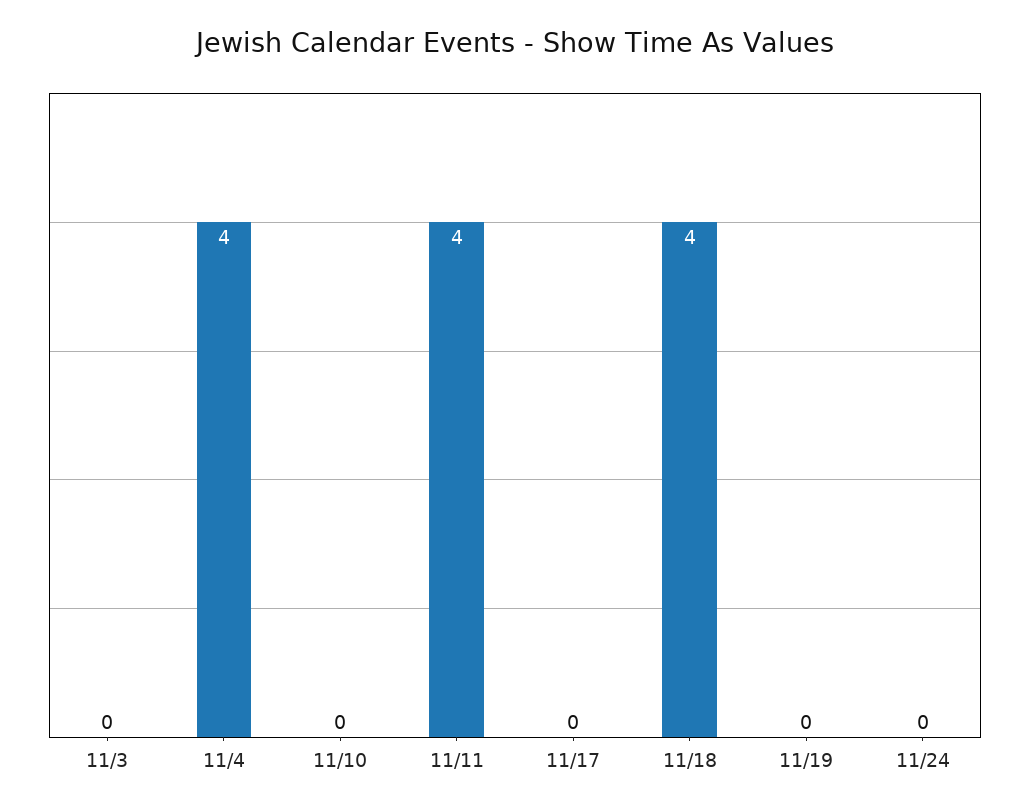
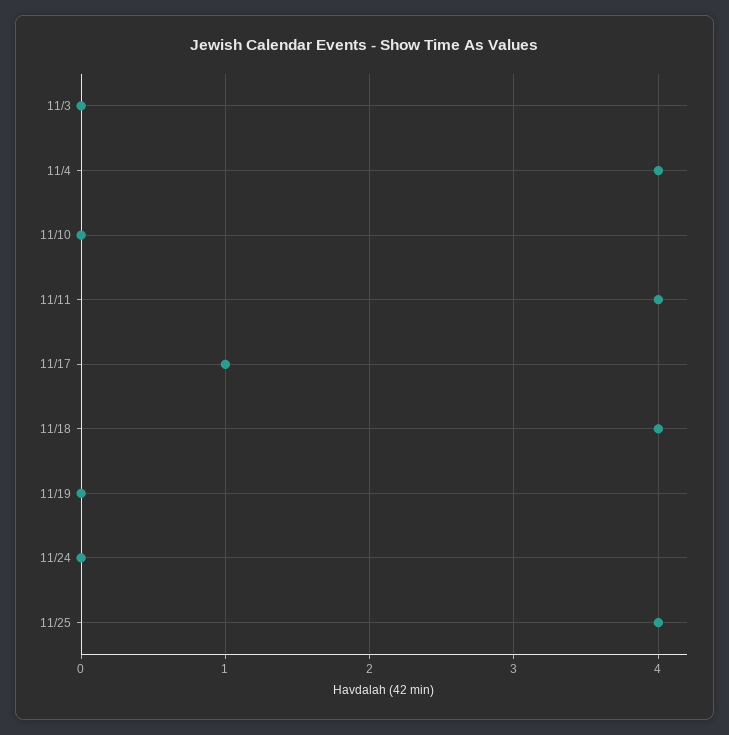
11/17: 0 -> 1
11/25: none -> 4

